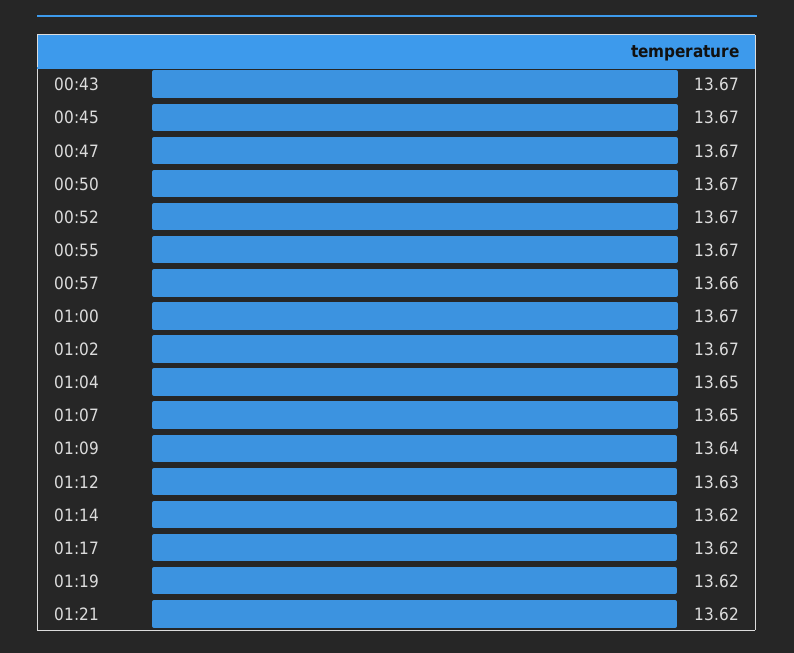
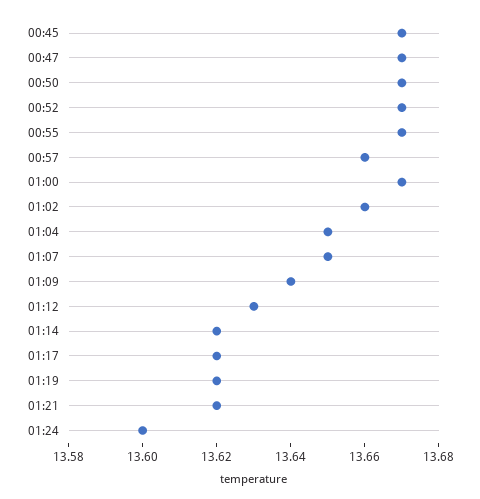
00:43: 13.67 -> none
01:02: 13.67 -> 13.66
01:24: none -> 13.6

